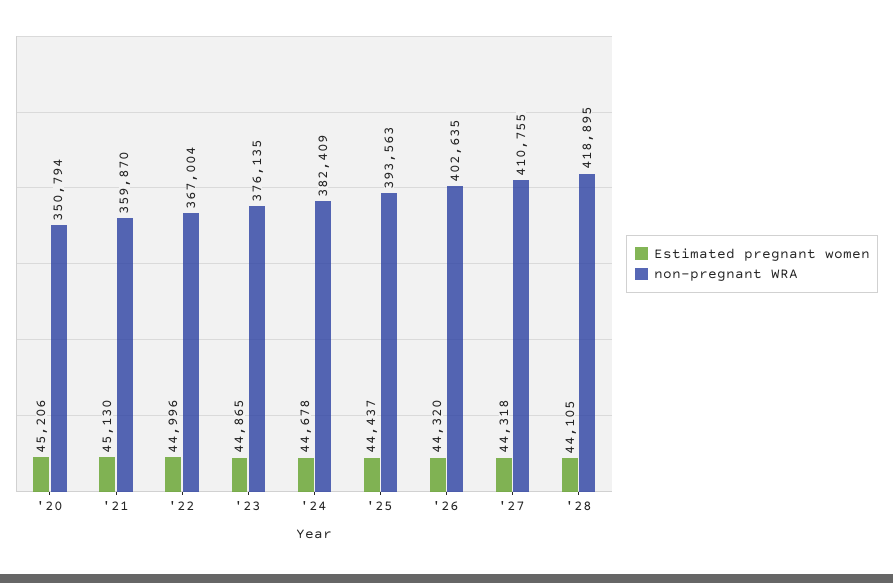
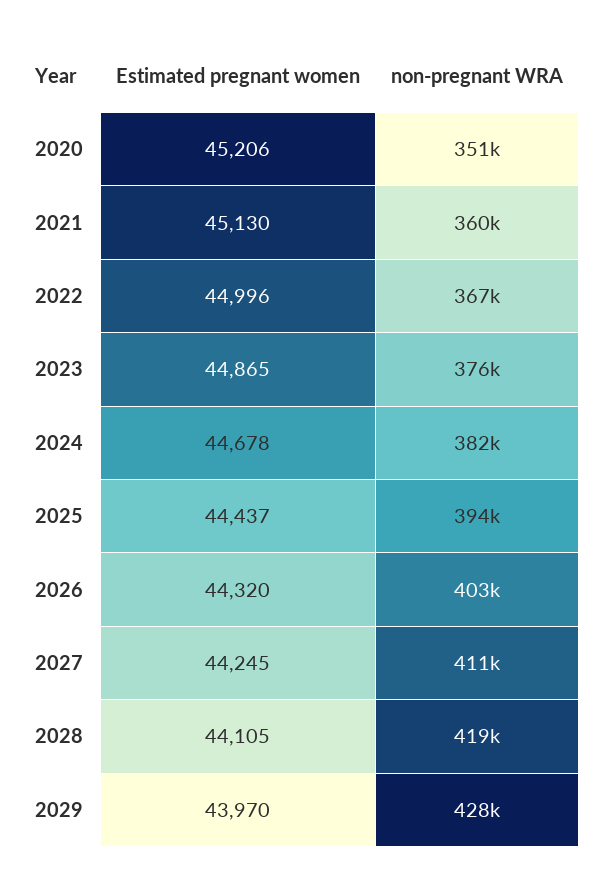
Estimated pregnant women, '27: 44318 -> 44245
Estimated pregnant women, 2029: none -> 43970
non-pregnant WRA, 2029: none -> 428000

